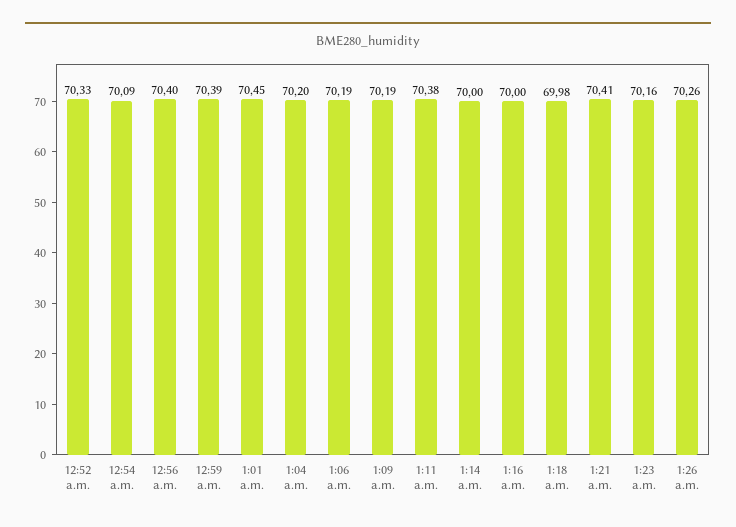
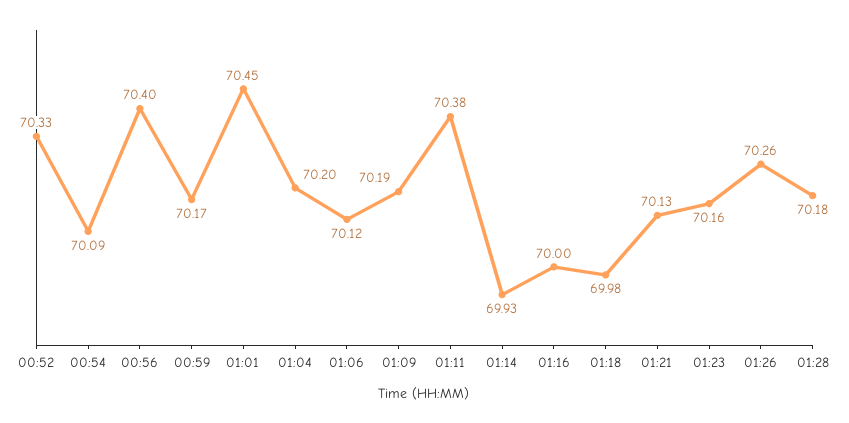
12:59 a.m.: 70.39 -> 70.17
1:06 a.m.: 70.19 -> 70.12
1:14 a.m.: 70 -> 69.93
1:21 a.m.: 70.41 -> 70.13
01:28: none -> 70.18

